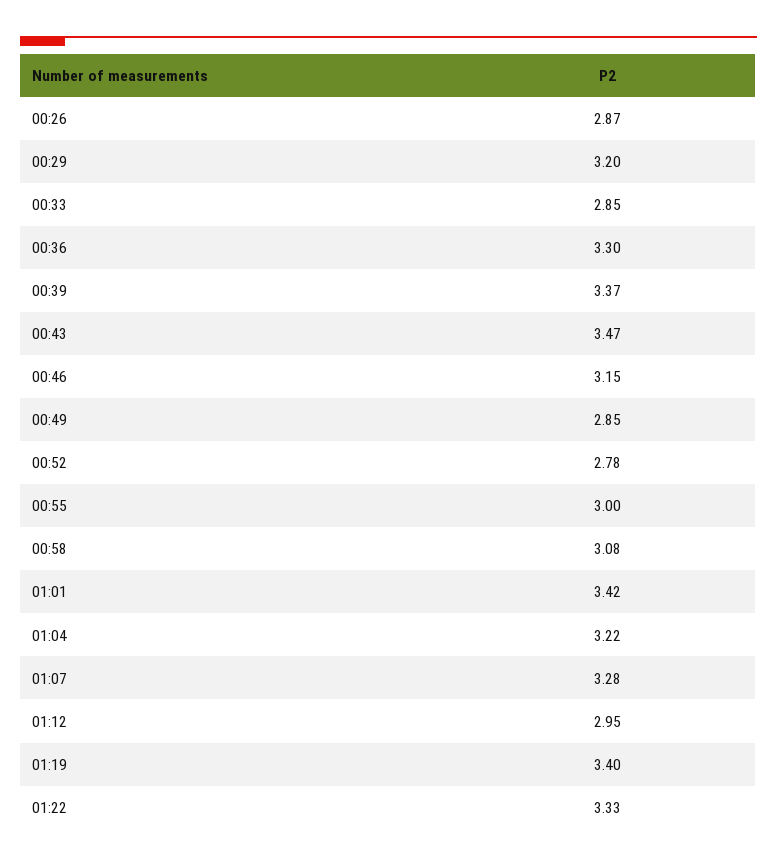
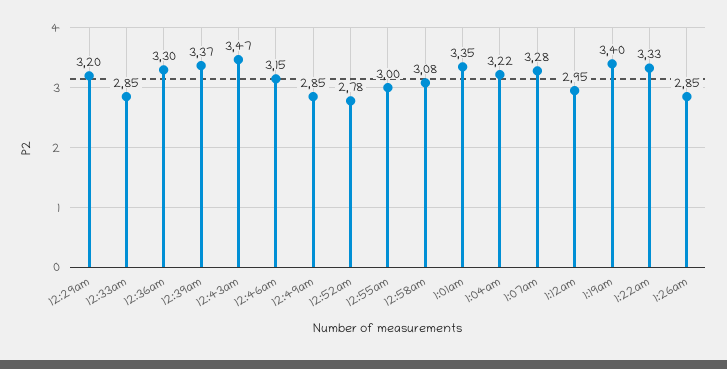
00:26: 2.87 -> none
01:01: 3.42 -> 3.35
1:26am: none -> 2.85

